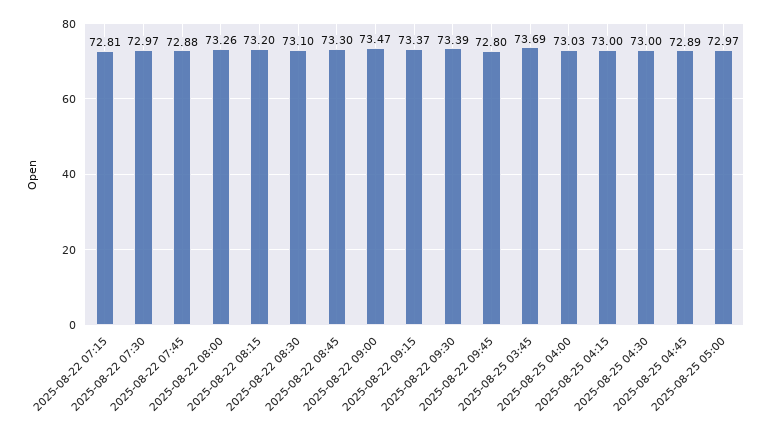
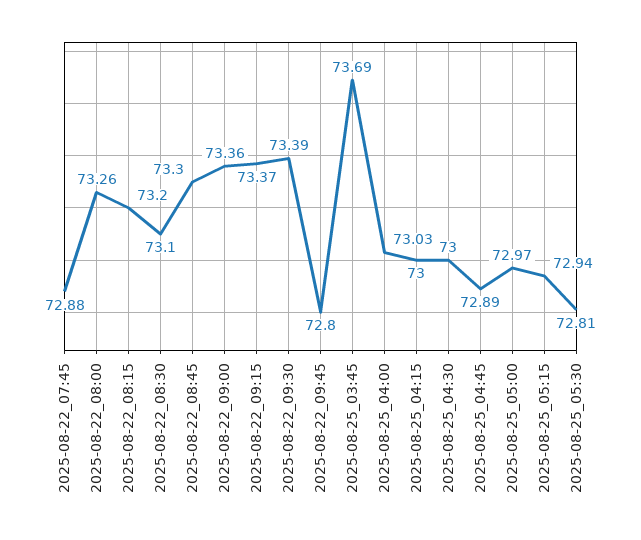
2025-08-22 07:15: 72.81 -> none
2025-08-22 07:30: 72.97 -> none
2025-08-22 09:00: 73.47 -> 73.36
2025-08-25_05:15: none -> 72.94
2025-08-25_05:30: none -> 72.81

